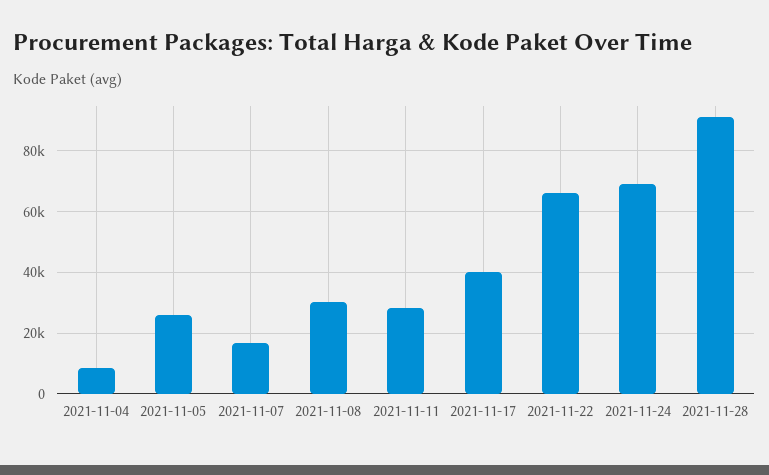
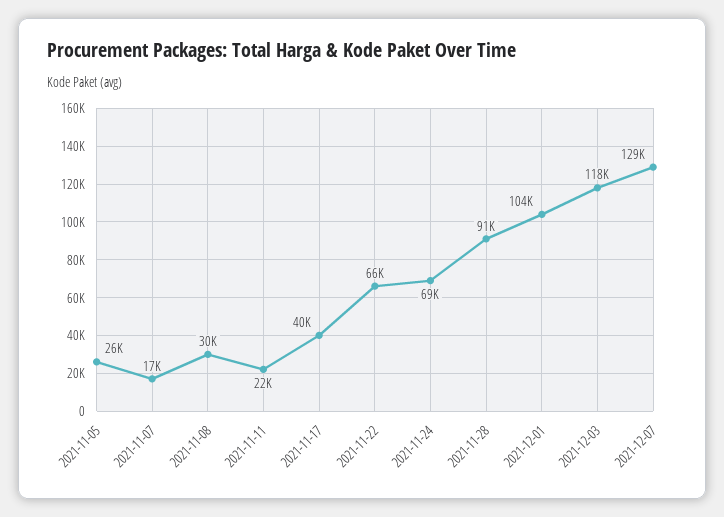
2021-11-04: 8000 -> none
2021-11-11: 28000 -> 22000
2021-12-01: none -> 104000
2021-12-03: none -> 118000
2021-12-07: none -> 129000

